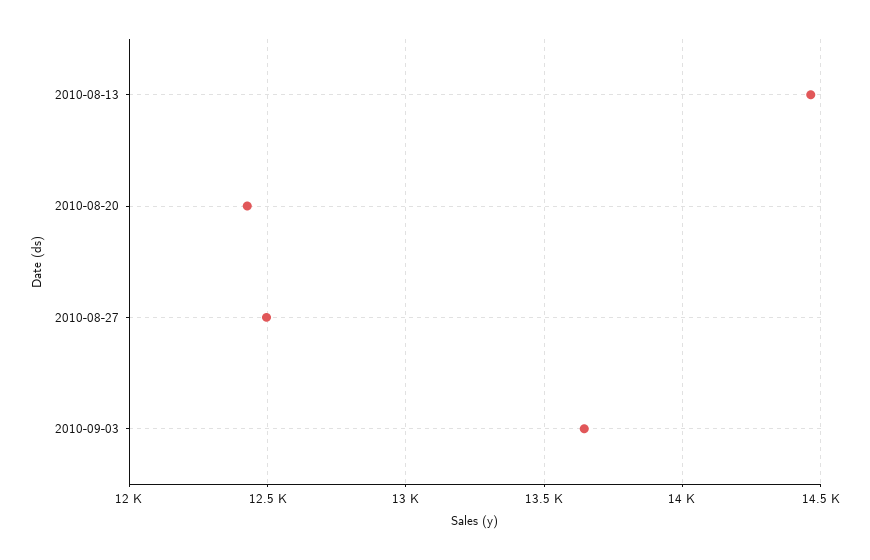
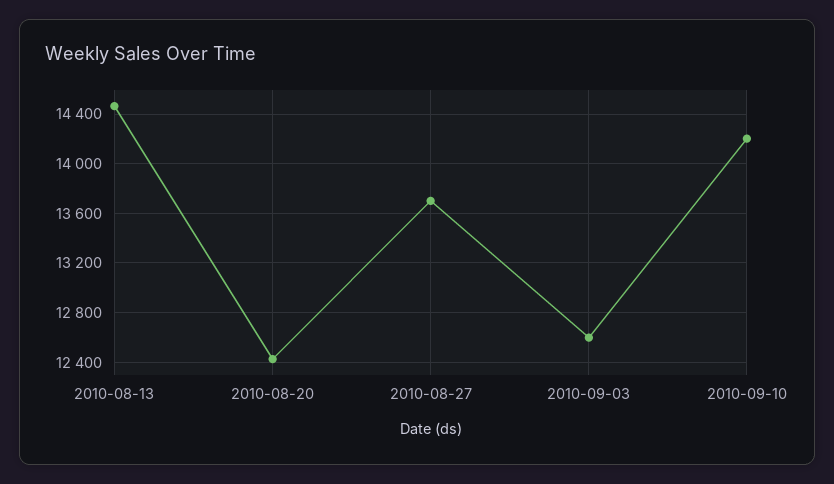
2010-08-27: 12500 -> 13700
2010-09-03: 13650 -> 12600
2010-09-10: none -> 14200

